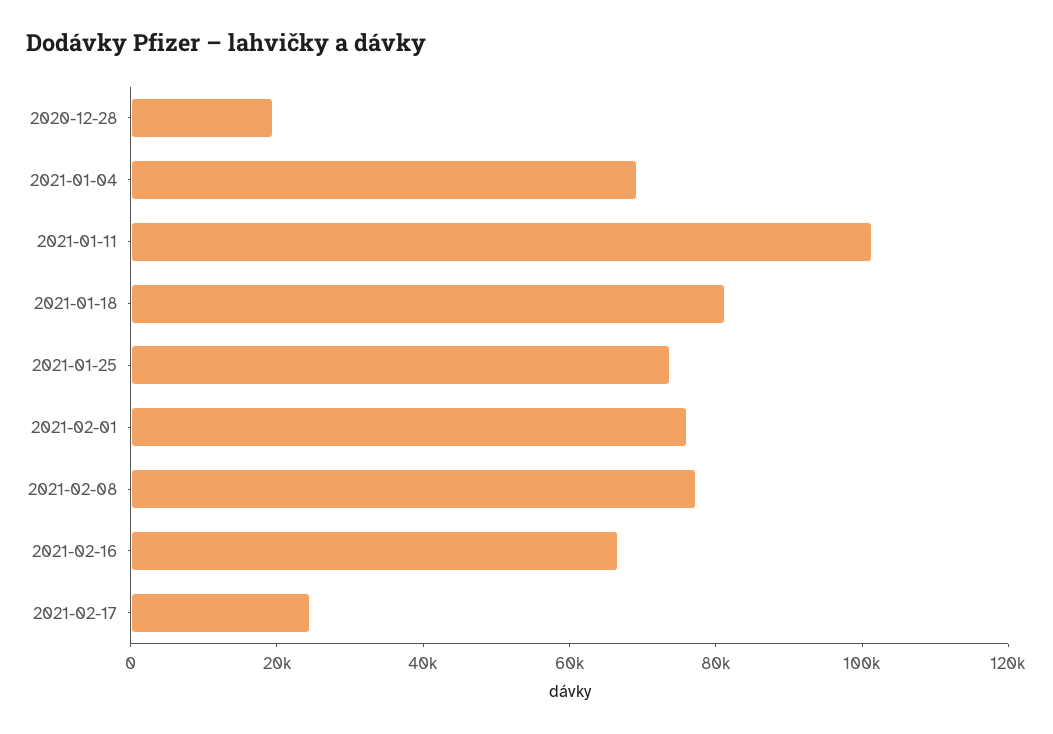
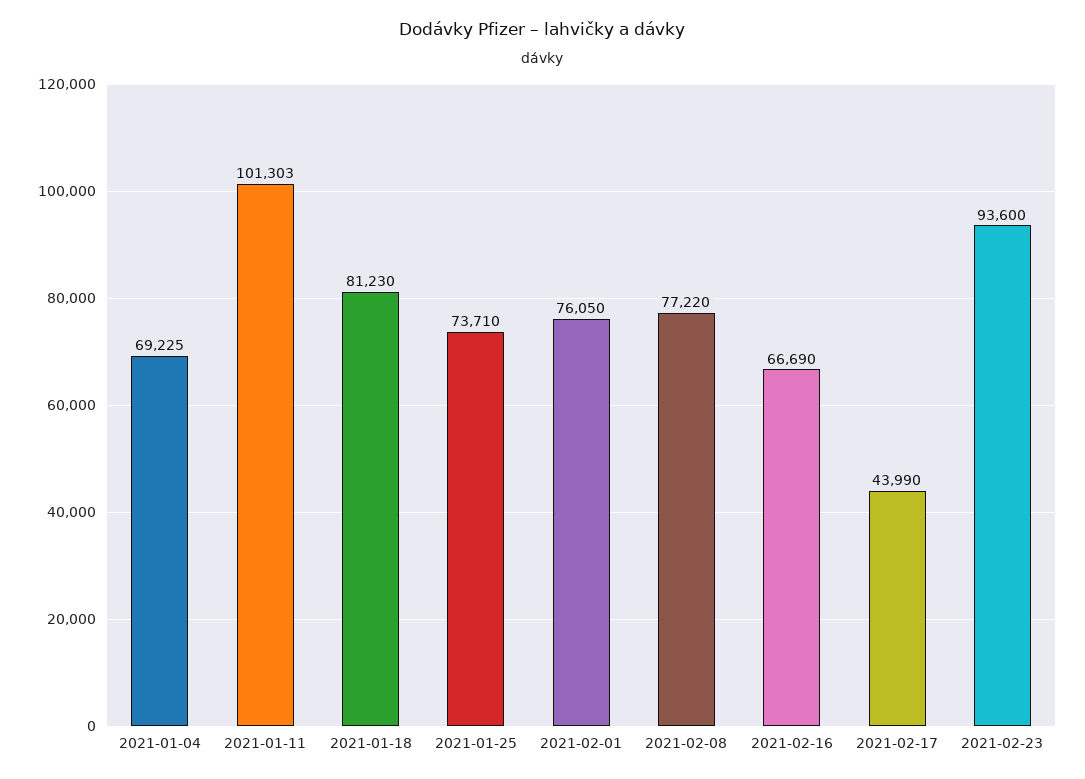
2020-12-28: 20000 -> none
2021-02-17: 25000 -> 43990
2021-02-23: none -> 93600

